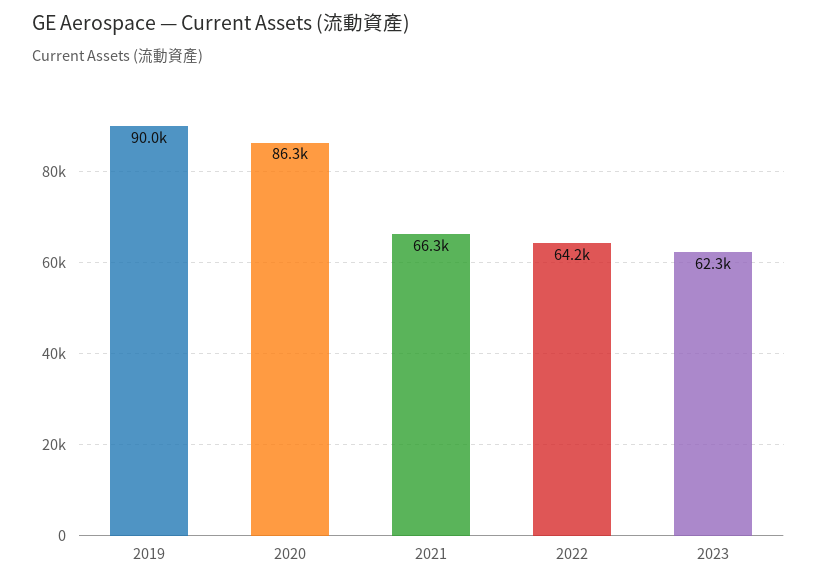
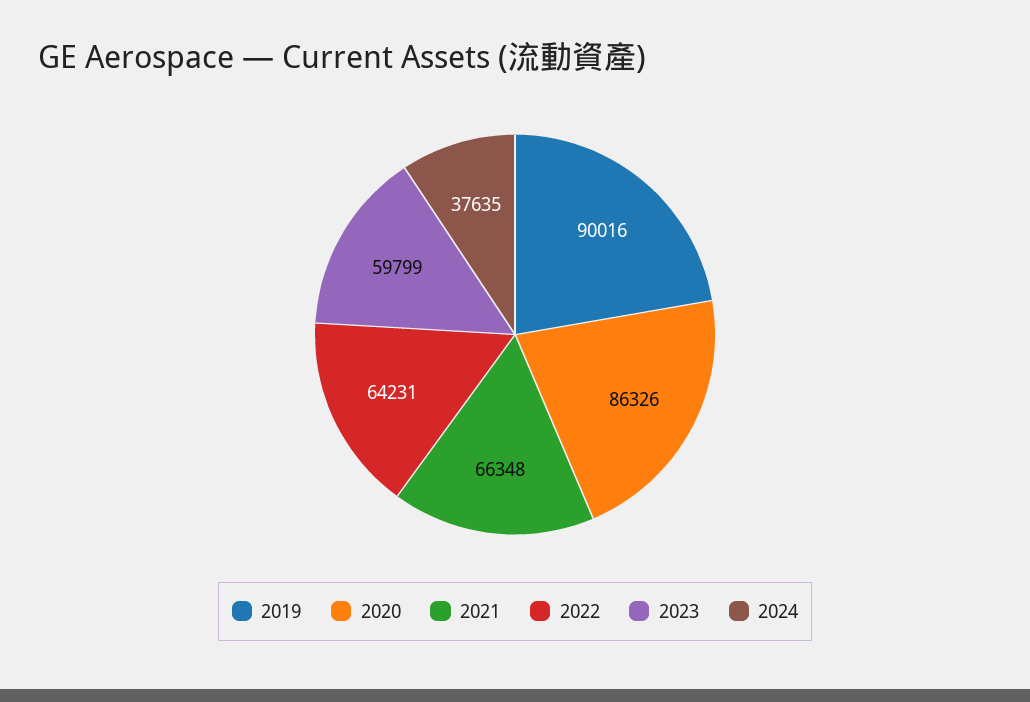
2023: 62300 -> 59799
2024: none -> 37635

